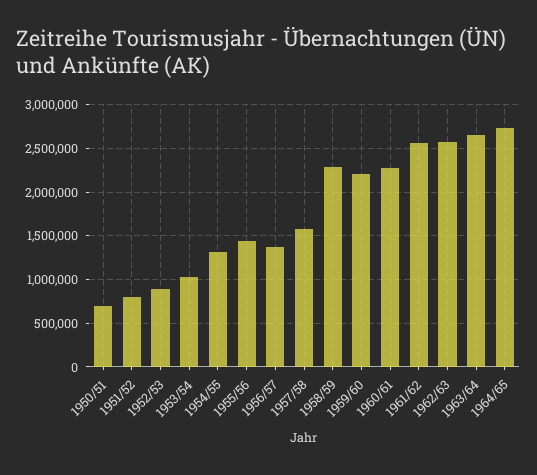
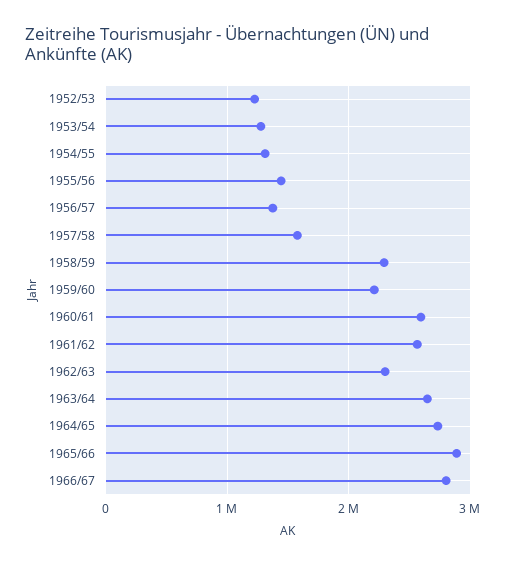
1950/51: 700000 -> none
1951/52: 800000 -> none
1952/53: 900000 -> 1200000
1953/54: 1000000 -> 1300000
1960/61: 2300000 -> 2600000
1962/63: 2600000 -> 2300000
1965/66: none -> 2900000
1966/67: none -> 2800000

